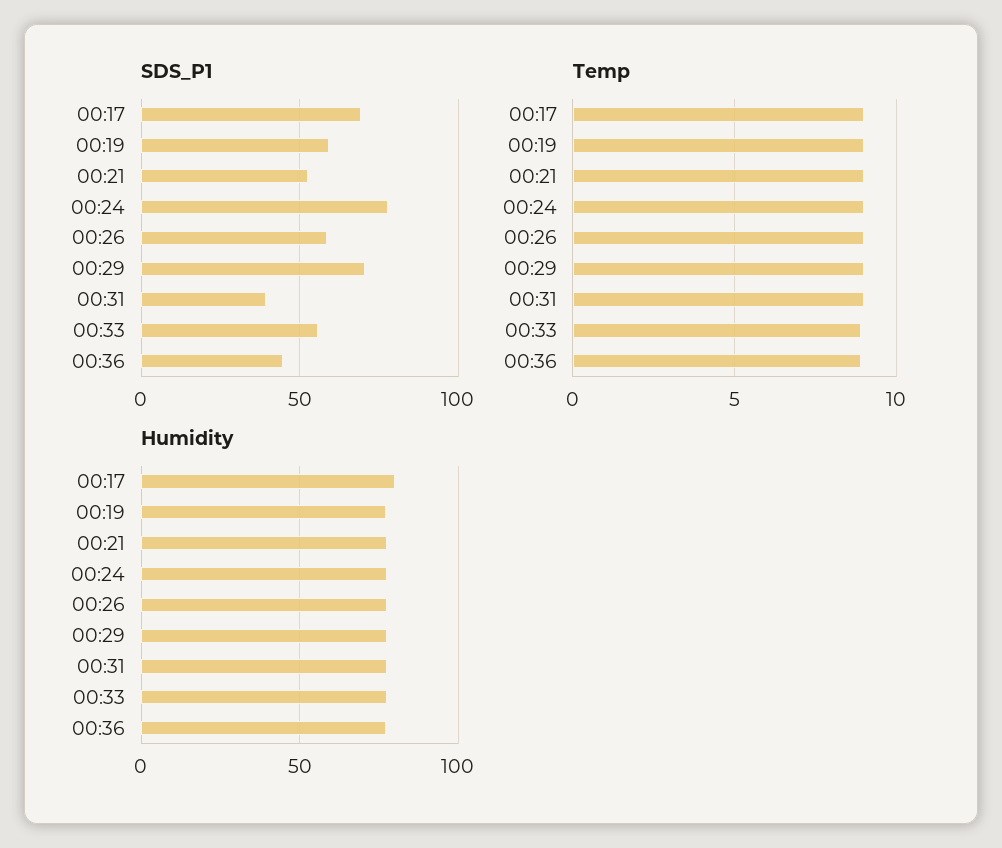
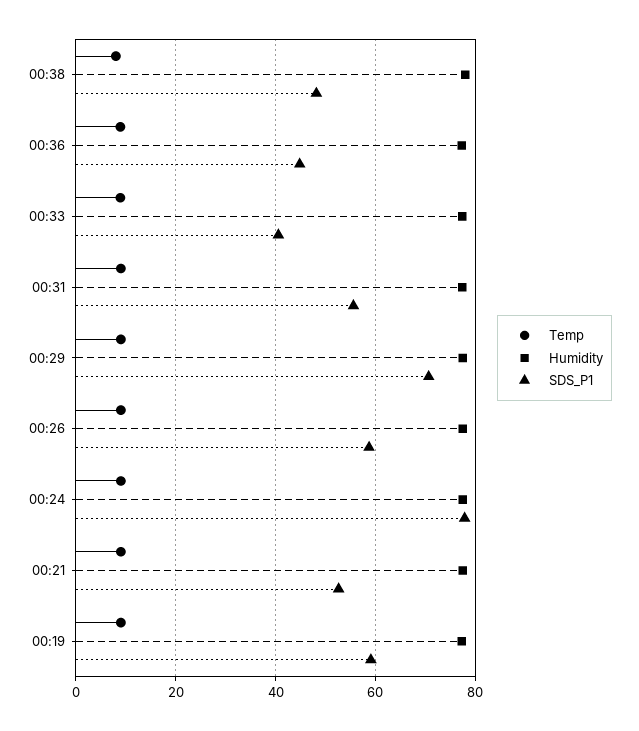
SDS_P1, 00:17: 70 -> none
SDS_P1, 00:31: 40 -> 56
SDS_P1, 00:33: 55 -> 40
Temp, 00:17: 9 -> none
Humidity, 00:17: 80 -> none
Temp, 00:38: none -> 8
Humidity, 00:38: none -> 78
SDS_P1, 00:38: none -> 48

